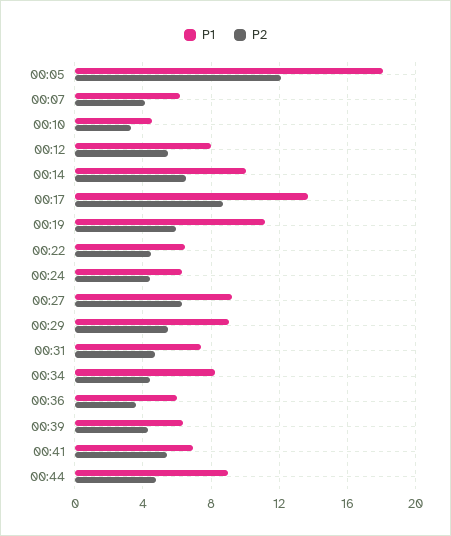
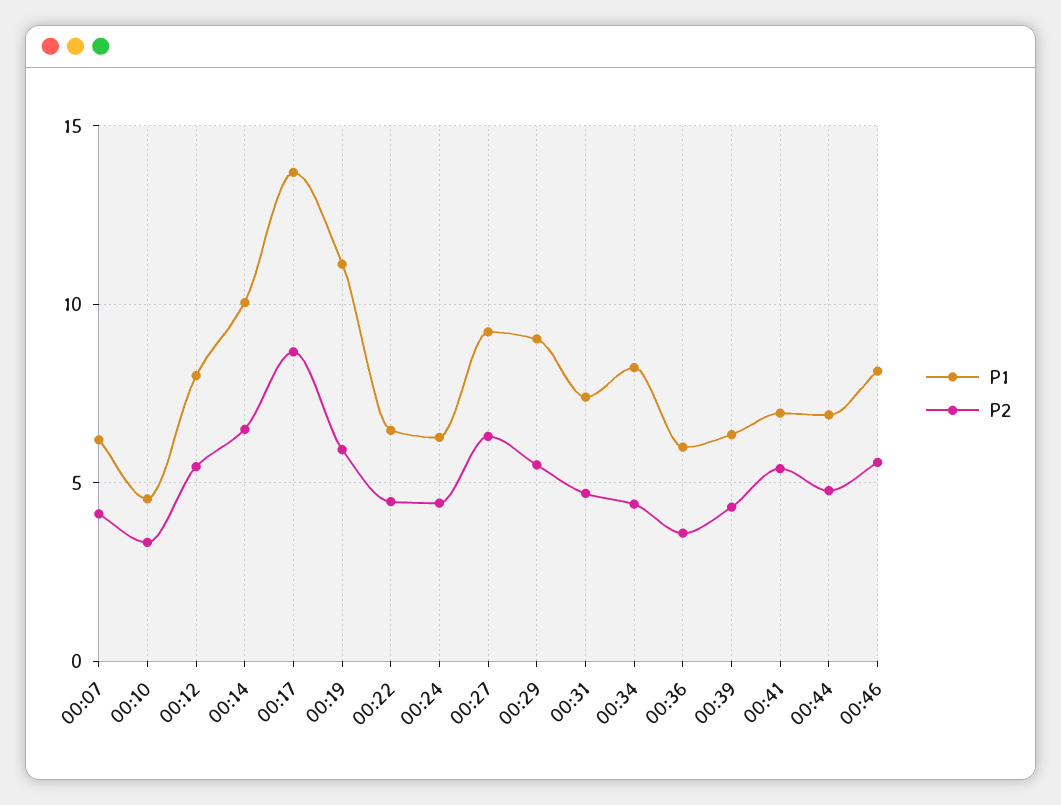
P1, 00:05: 18 -> none
P2, 00:05: 12 -> none
P1, 00:44: 9 -> 7
P1, 00:46: none -> 8
P2, 00:46: none -> 5.5

